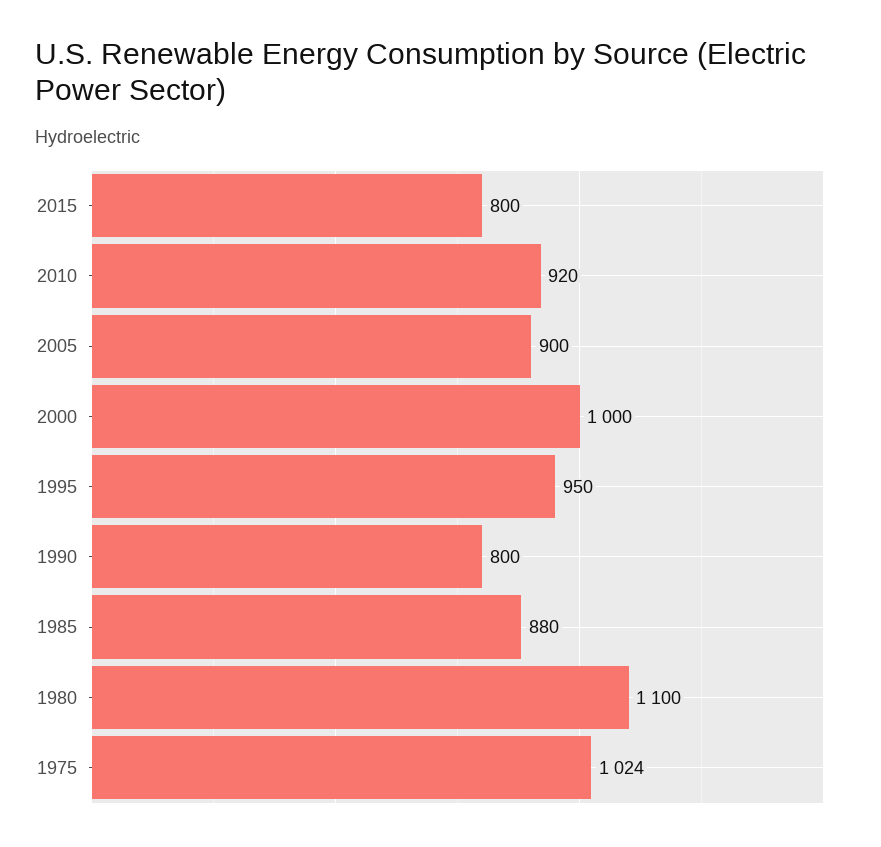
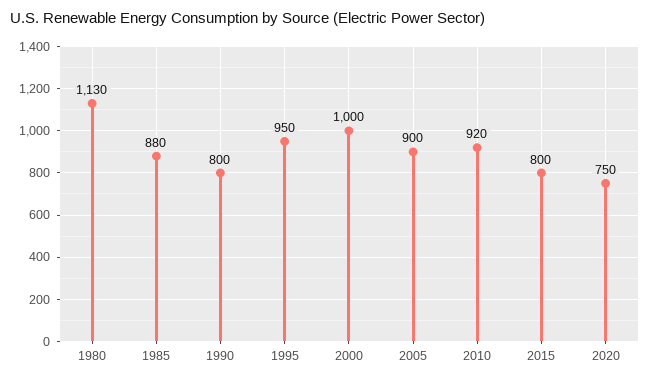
1980: 1100 -> 1130
1975: 1024 -> none
2020: none -> 750

